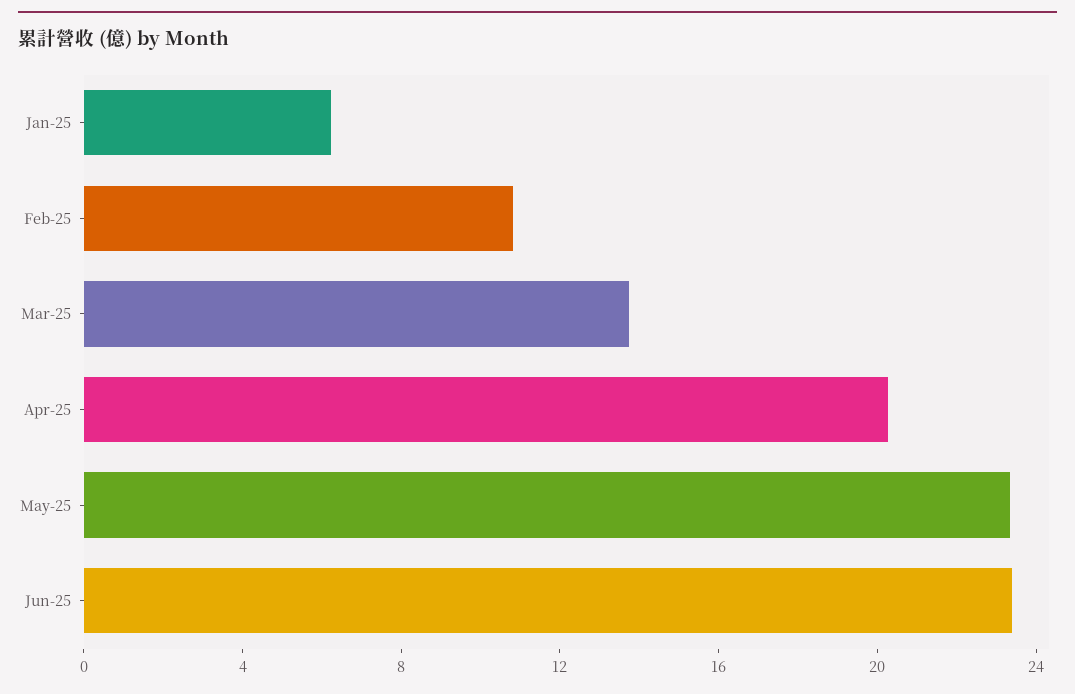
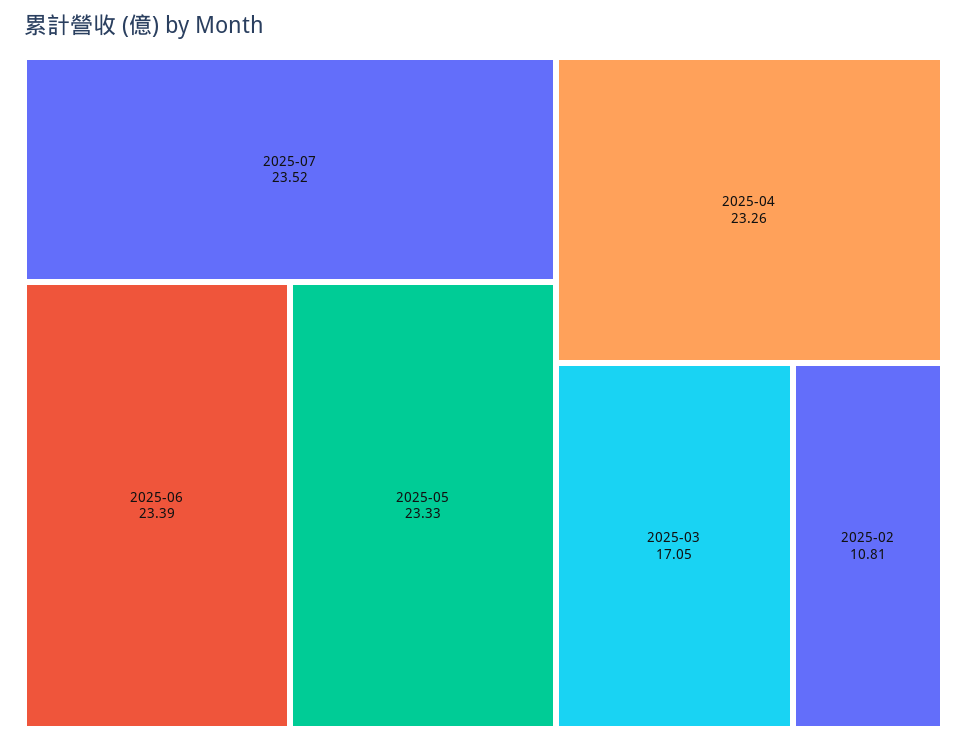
Jan-25: 6 -> none
Mar-25: 14 -> 17.05
Apr-25: 20 -> 23.26
2025-07: none -> 23.52

